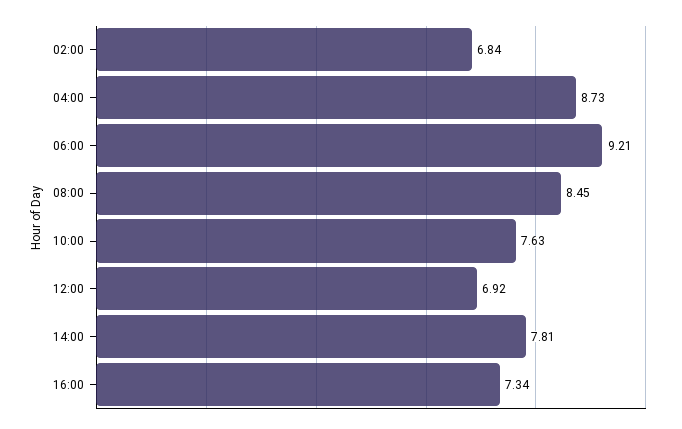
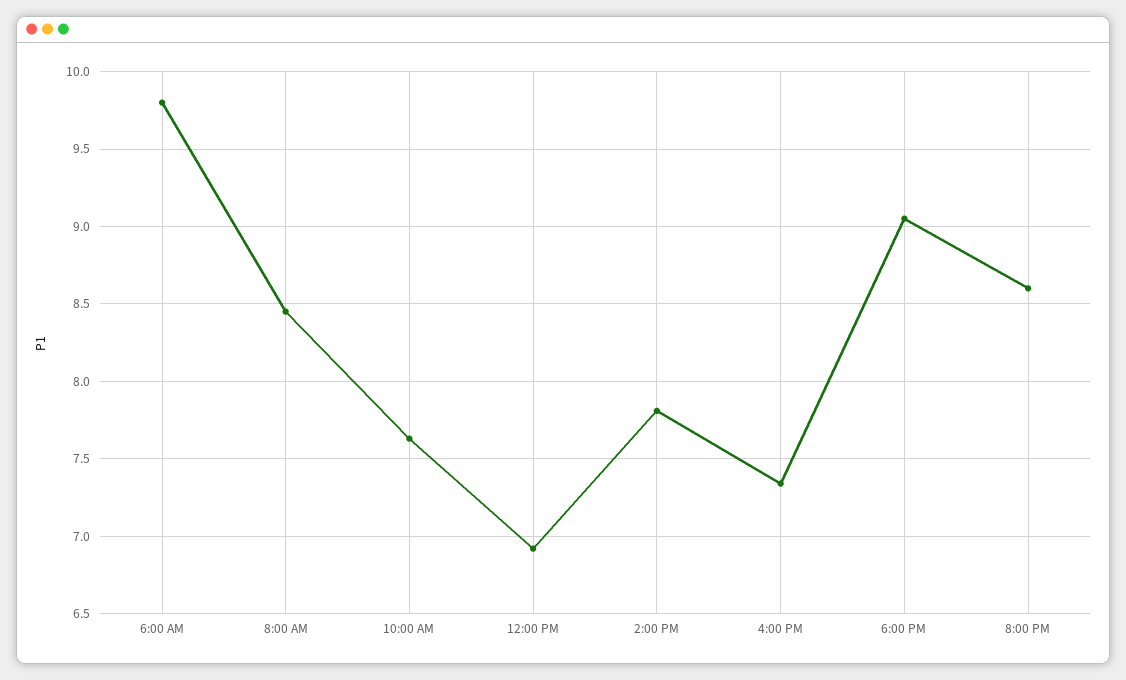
02:00: 6.84 -> none
04:00: 8.73 -> none
06:00: 9.21 -> 9.8
6:00 PM: none -> 9.05
8:00 PM: none -> 8.6

